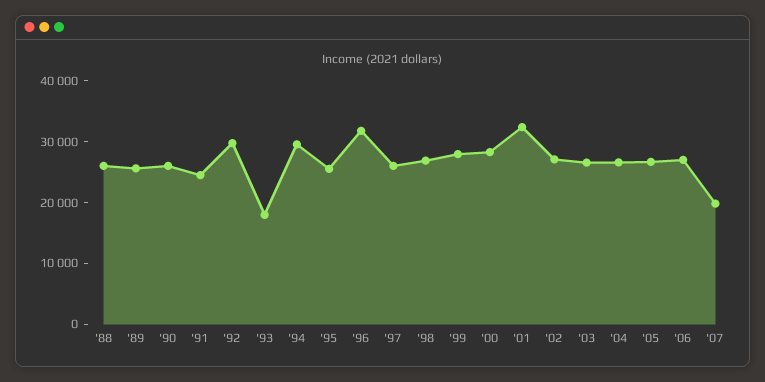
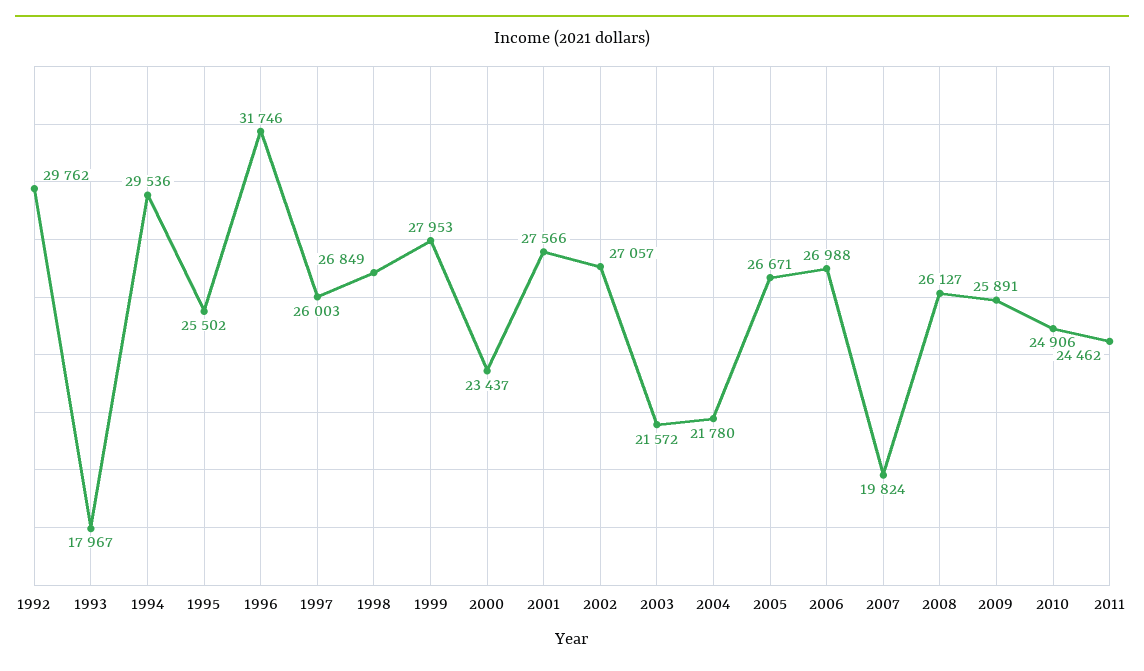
'88: 26000 -> none
'89: 26000 -> none
'90: 26000 -> none
'91: 24000 -> none
'00: 28000 -> 23437
'01: 32000 -> 27566
'03: 26000 -> 21572
'04: 26000 -> 21780
2008: none -> 26127
2009: none -> 25891
2010: none -> 24906
2011: none -> 24462

